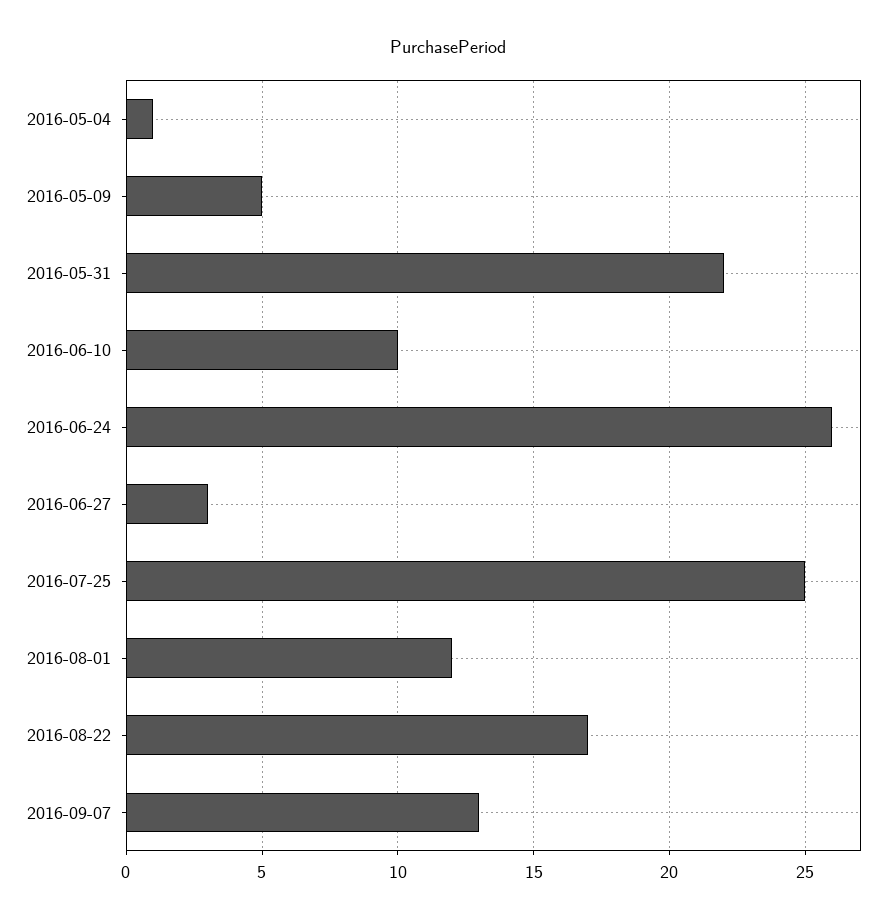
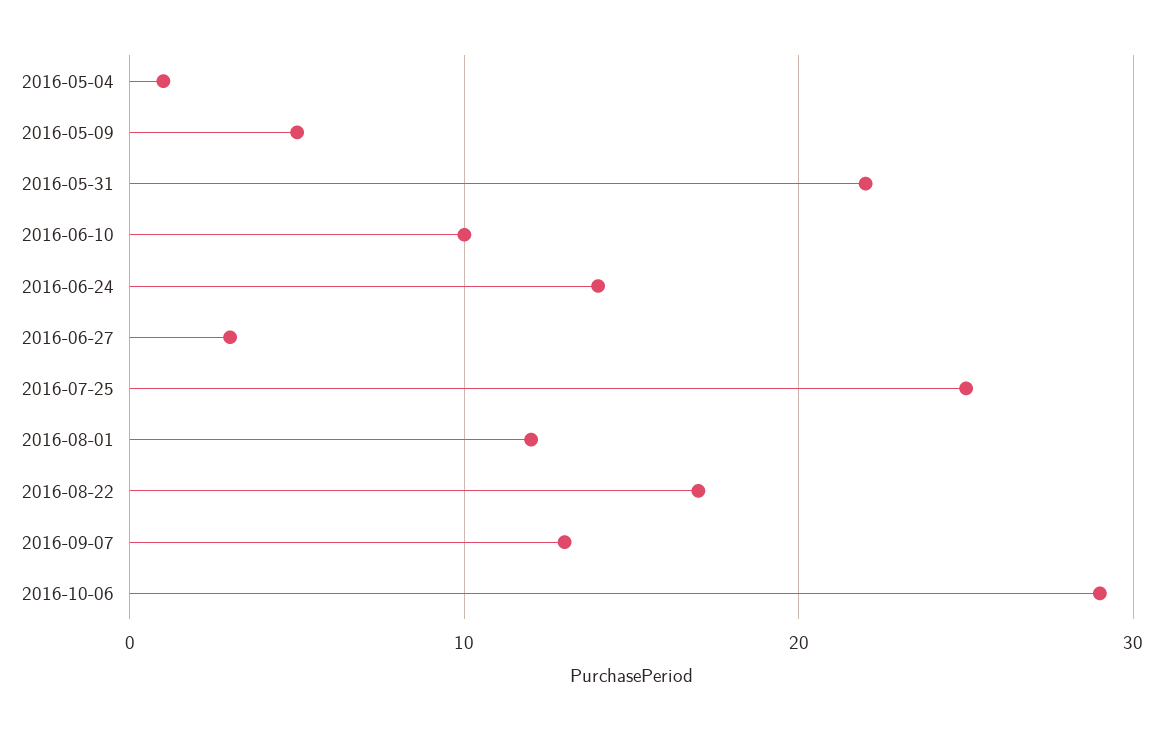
2016-06-24: 26 -> 14
2016-10-06: none -> 29

